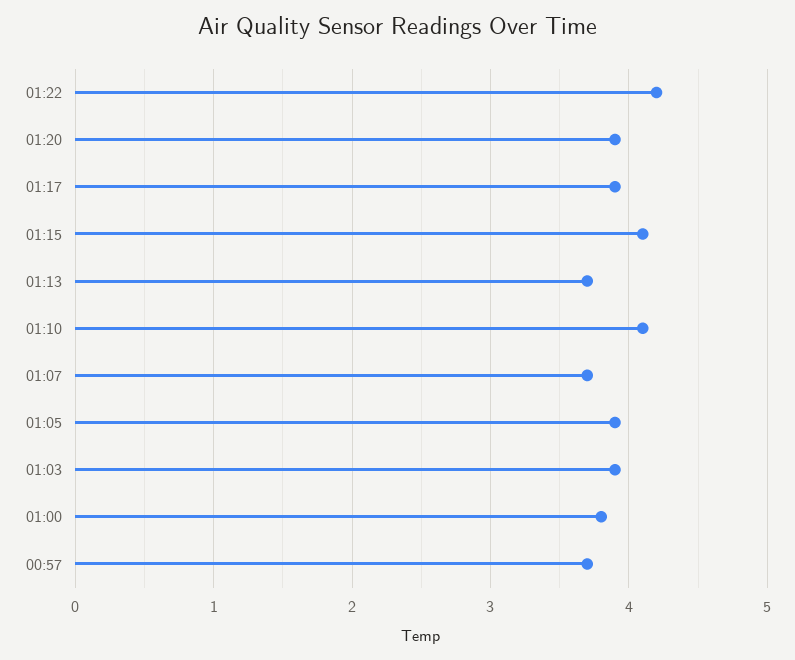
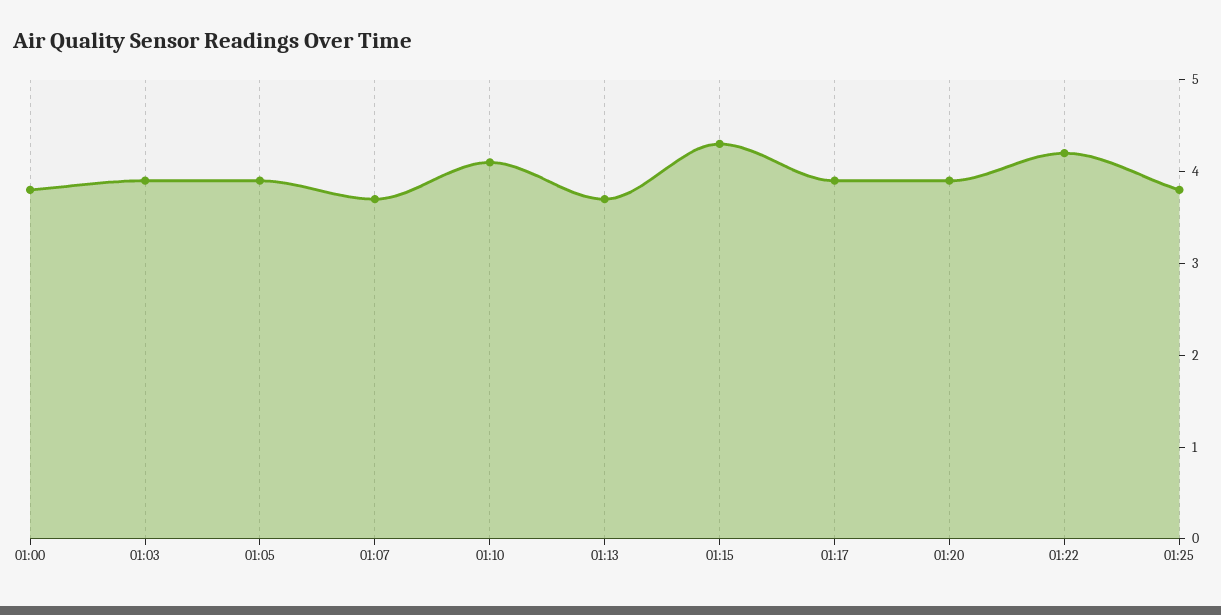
01:15: 4.1 -> 4.3
00:57: 3.7 -> none
01:25: none -> 3.8

